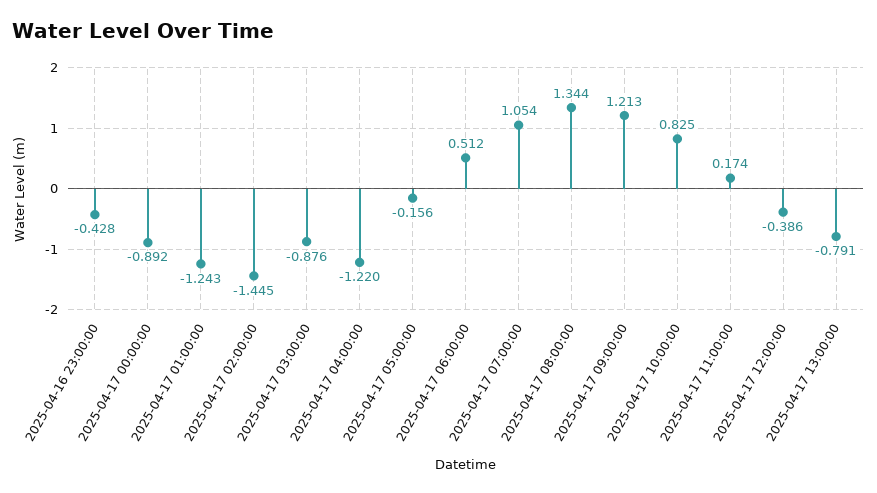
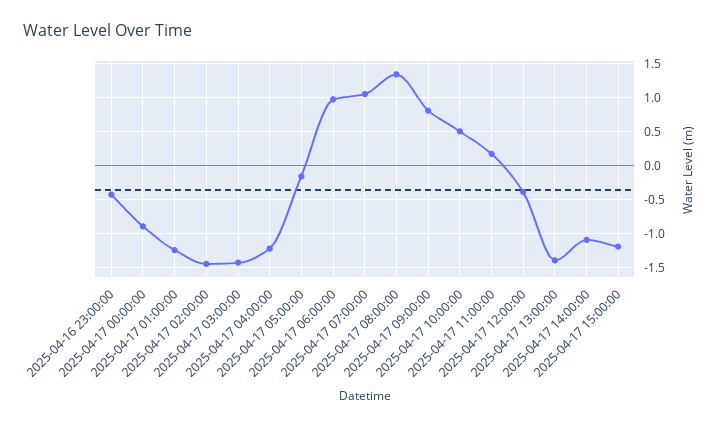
2025-04-17 03:00:00: -0.876 -> -1.4
2025-04-17 06:00:00: 0.512 -> 1
2025-04-17 09:00:00: 1.213 -> 0.8
2025-04-17 10:00:00: 0.825 -> 0.5
2025-04-17 13:00:00: -0.791 -> -1.4
2025-04-17 14:00:00: none -> -1.1
2025-04-17 15:00:00: none -> -1.2

